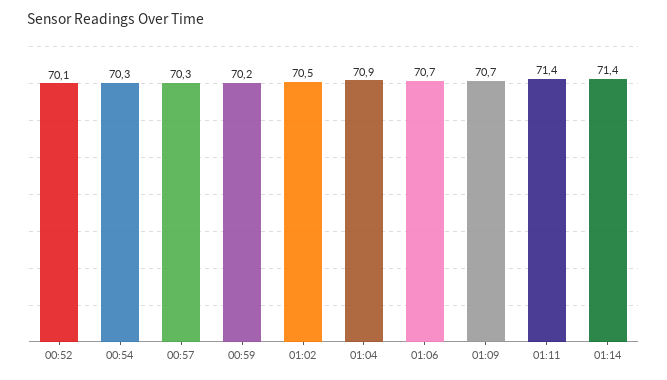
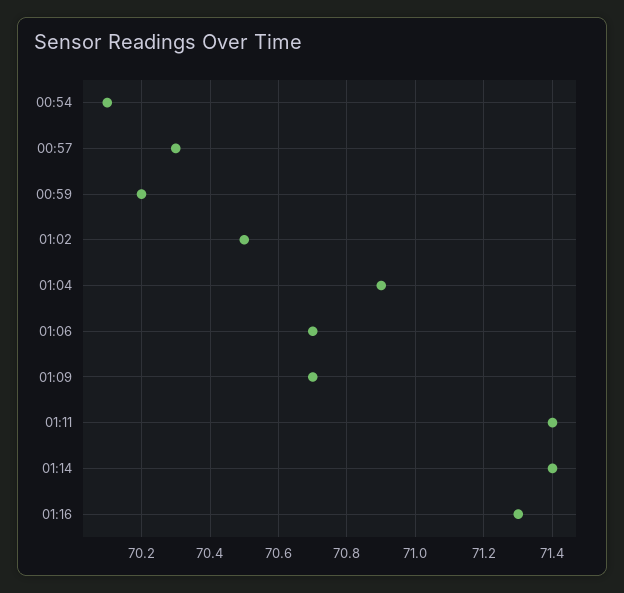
00:52: 70.1 -> none
00:54: 70.3 -> 70.1
01:16: none -> 71.3

